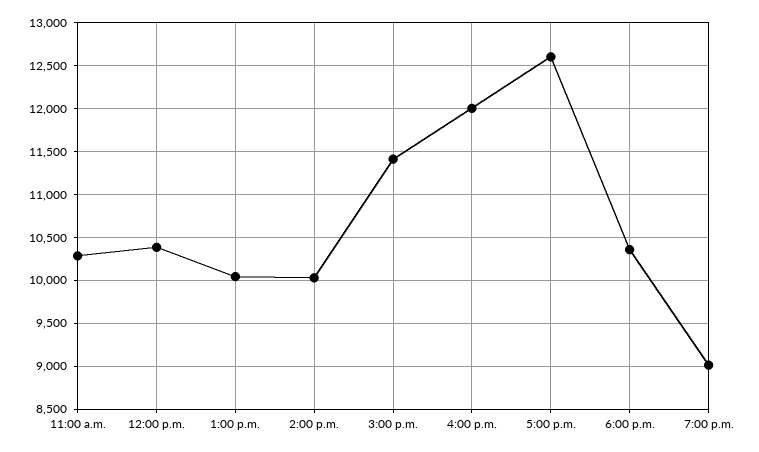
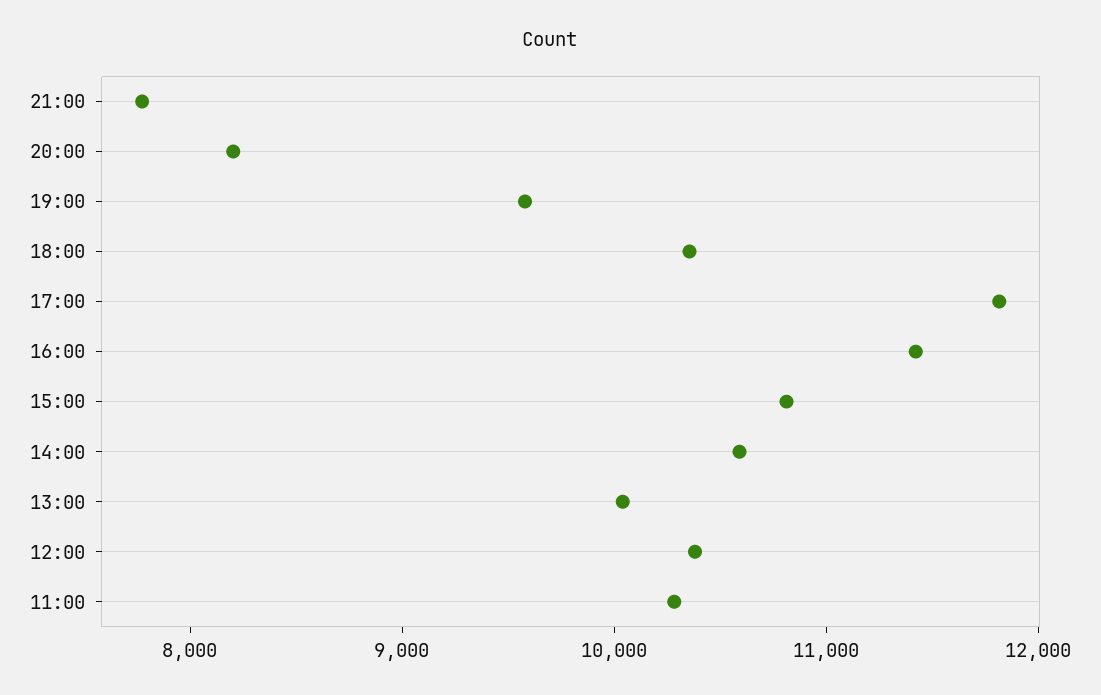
2:00 p.m.: 10000 -> 10600
3:00 p.m.: 11400 -> 10800
4:00 p.m.: 12000 -> 11400
5:00 p.m.: 12600 -> 11800
7:00 p.m.: 9000 -> 9600
21:00: none -> 7800
20:00: none -> 8200

